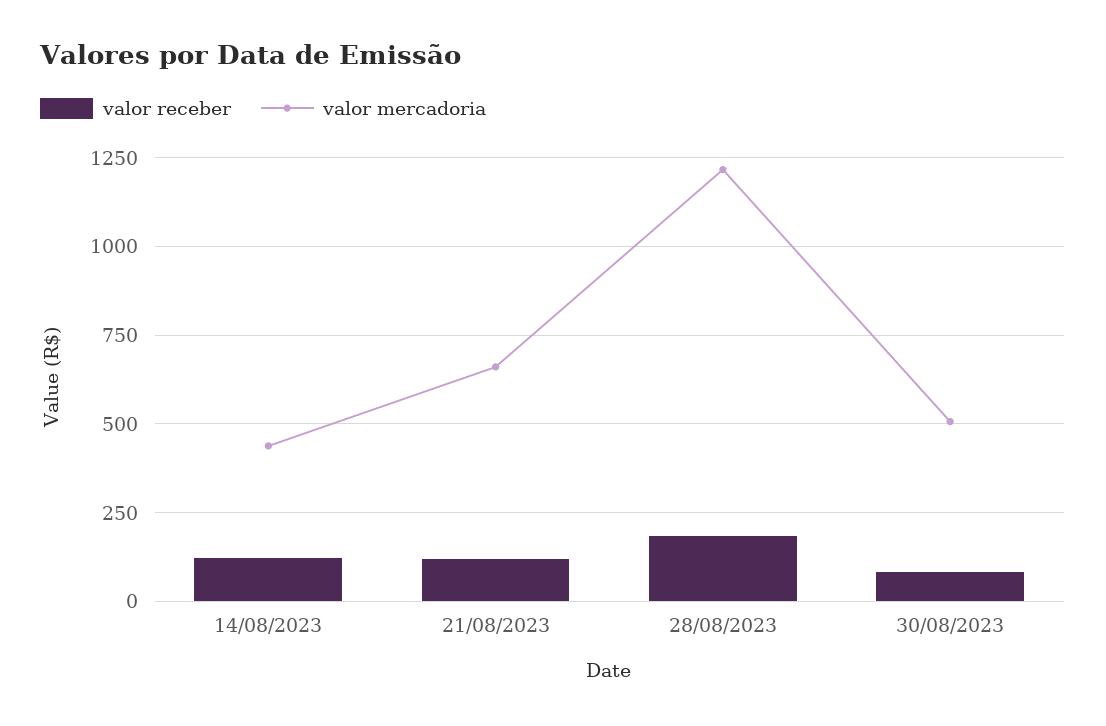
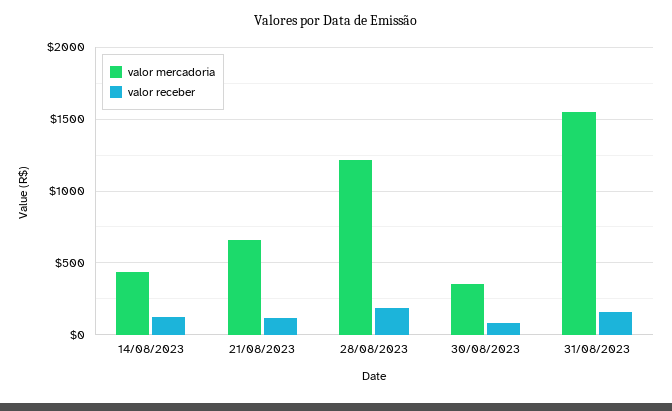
valor mercadoria, 30/08/2023: 500 -> 350
valor mercadoria, 31/08/2023: none -> 1550
valor receber, 31/08/2023: none -> 150

